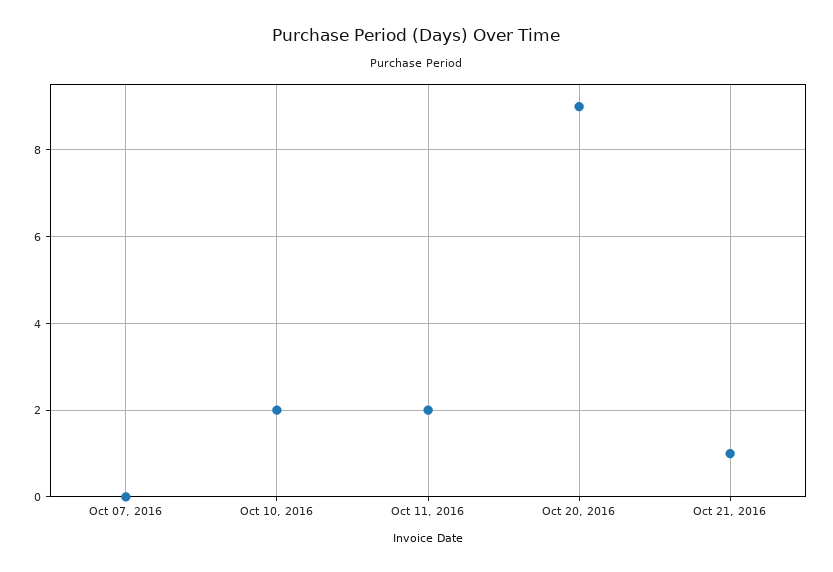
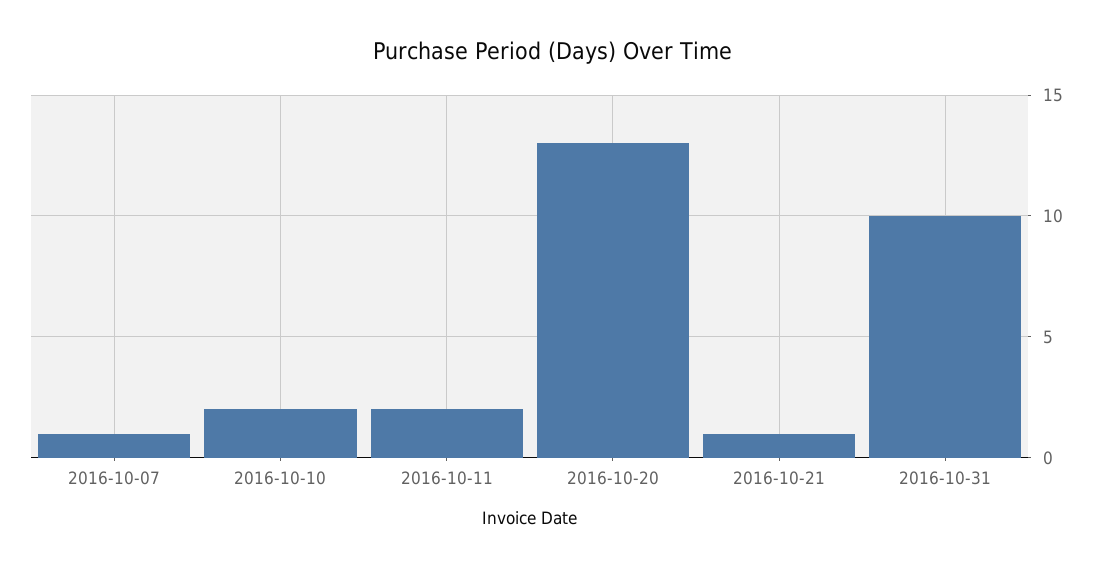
Oct 07, 2016: 0 -> 1
Oct 20, 2016: 9 -> 13
2016-10-31: none -> 10

